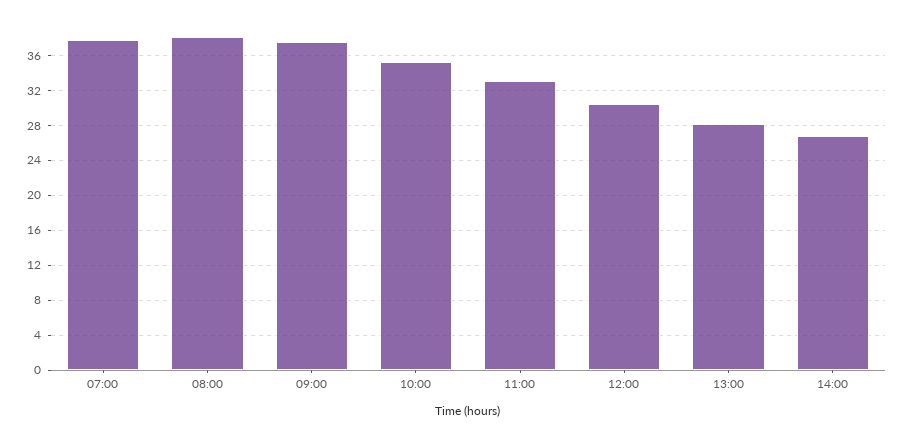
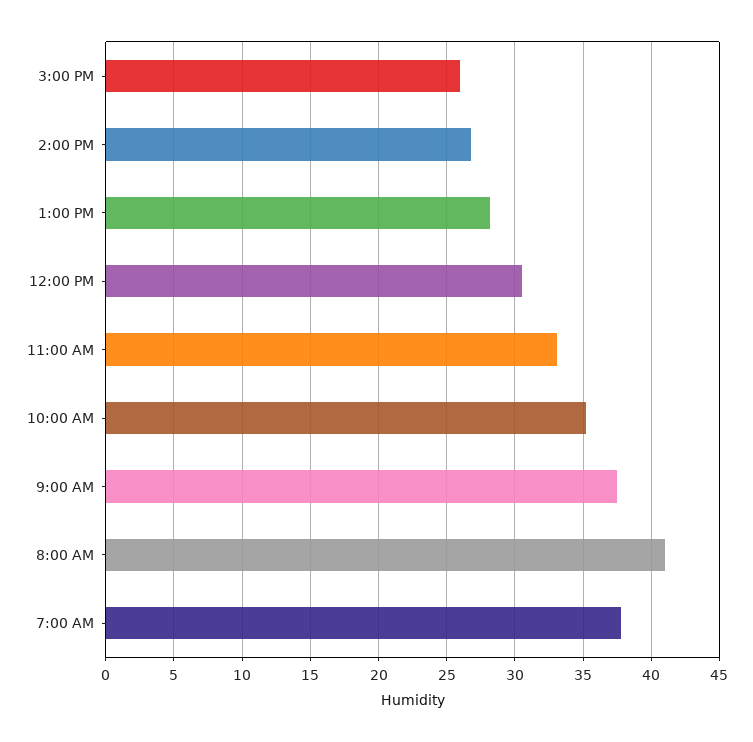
08:00: 38 -> 41
3:00 PM: none -> 26

